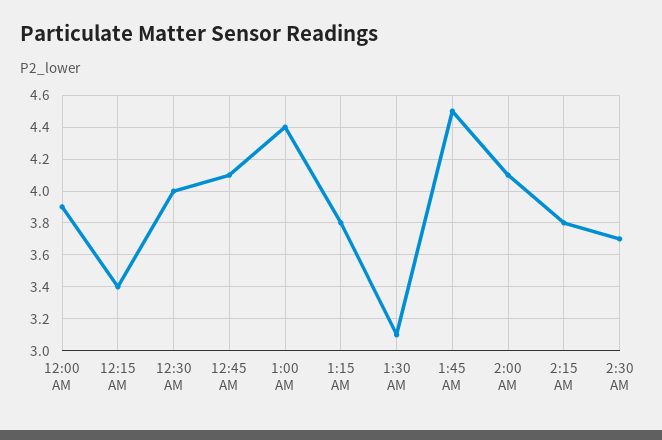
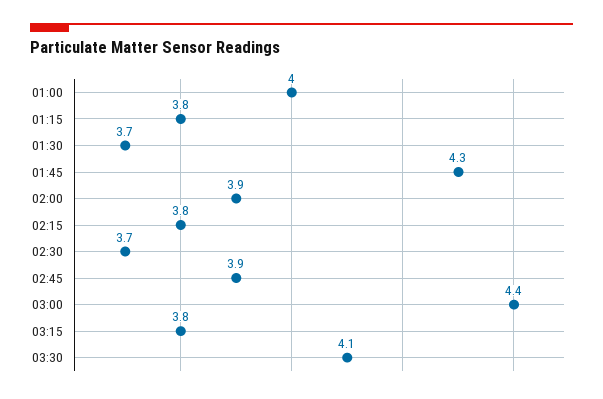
12:00 AM: 3.9 -> none
12:15 AM: 3.4 -> none
12:30 AM: 4 -> none
12:45 AM: 4.1 -> none
1:00 AM: 4.4 -> 4
1:30 AM: 3.1 -> 3.7
1:45 AM: 4.5 -> 4.3
2:00 AM: 4.1 -> 3.9
02:45: none -> 3.9
03:00: none -> 4.4
03:15: none -> 3.8
03:30: none -> 4.1

